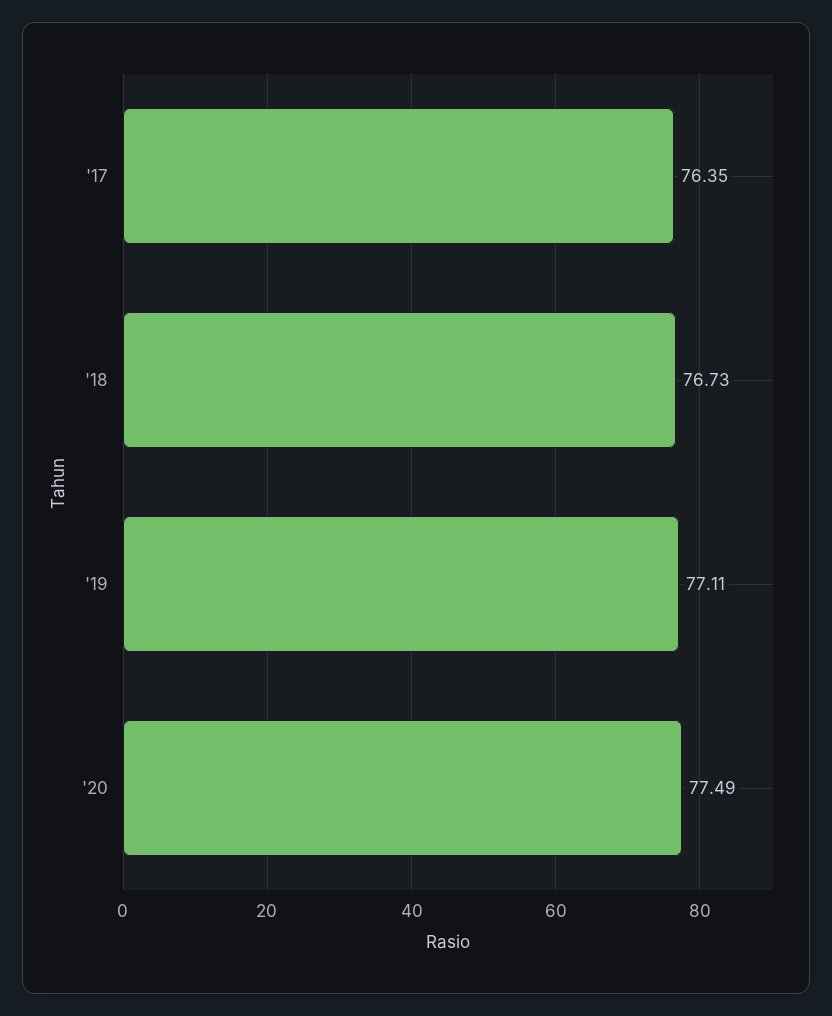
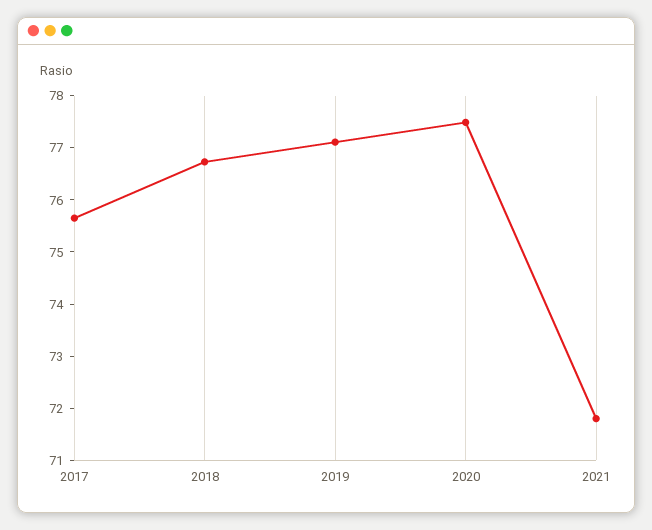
'17: 76.35 -> 75.6
2021: none -> 71.8

